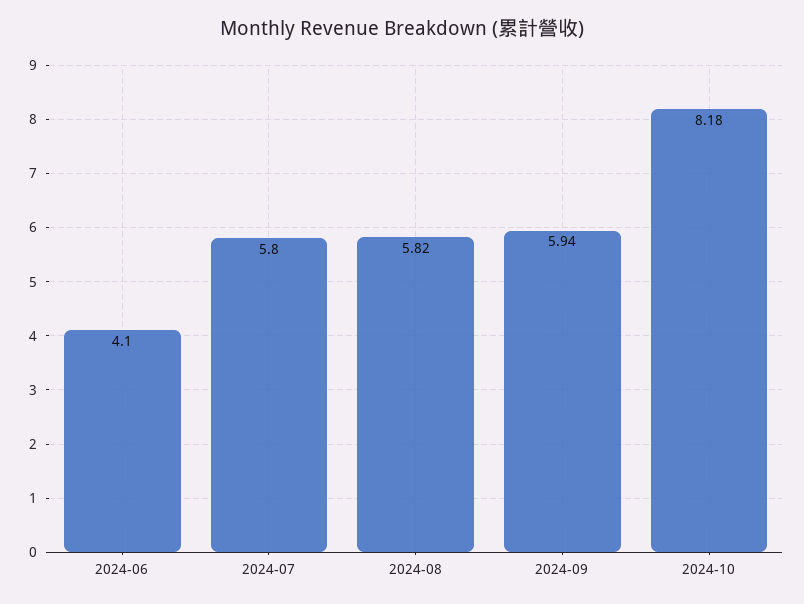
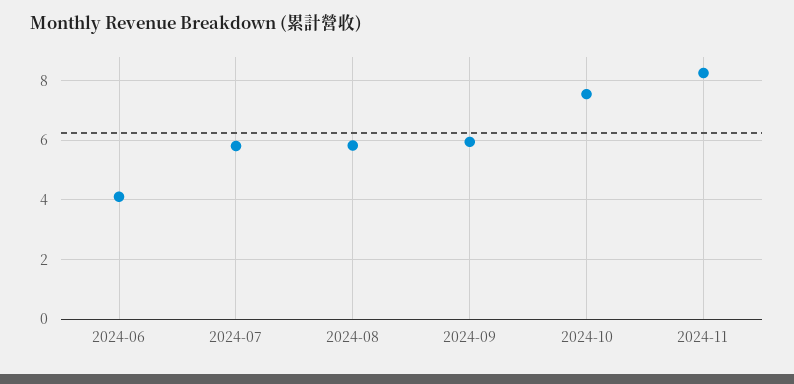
2024-10: 8.18 -> 7.5
2024-11: none -> 8.25

